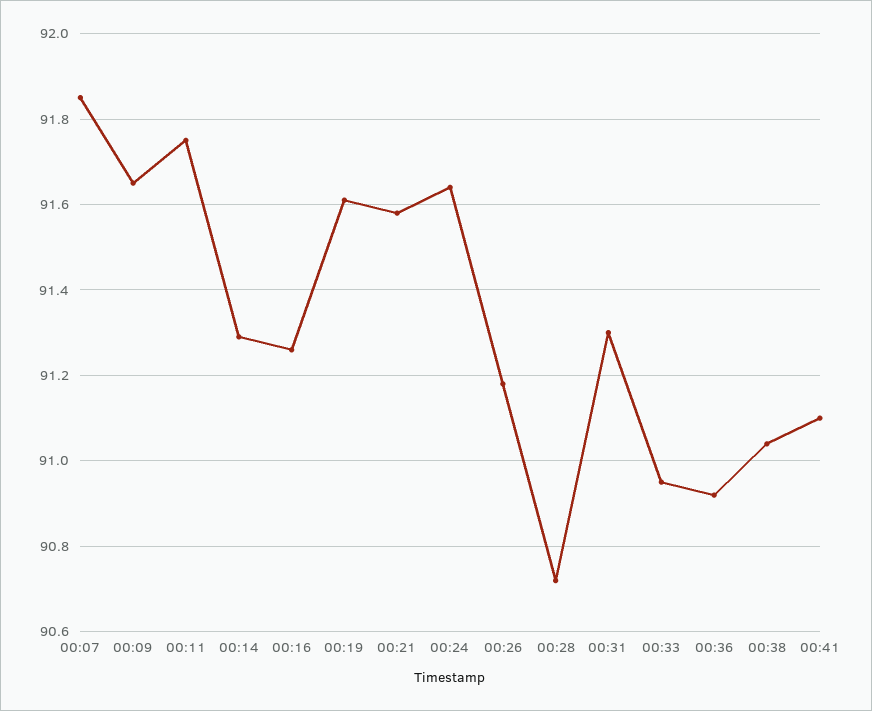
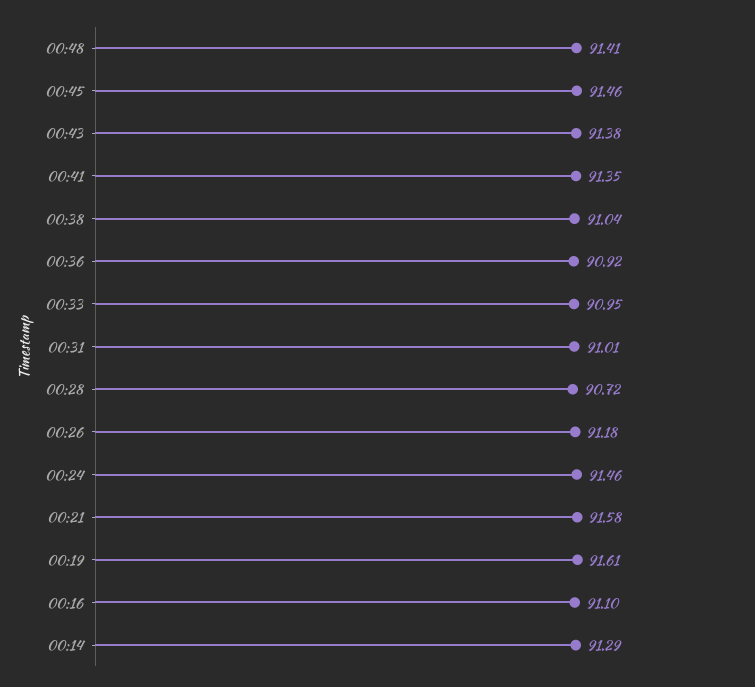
00:07: 91.85 -> none
00:09: 91.65 -> none
00:11: 91.75 -> none
00:16: 91.25 -> 91.1
00:24: 91.65 -> 91.46
00:31: 91.3 -> 91.01
00:41: 91.1 -> 91.35
00:48: none -> 91.41
00:45: none -> 91.46
00:43: none -> 91.38

